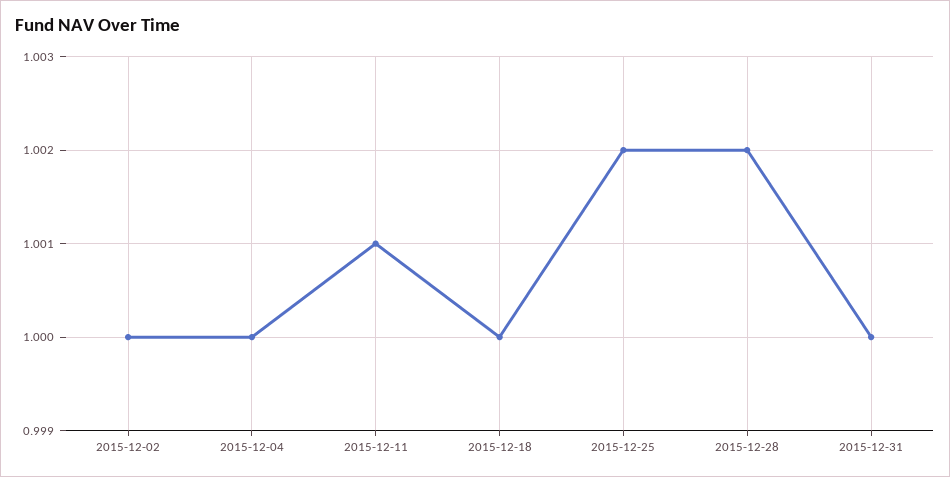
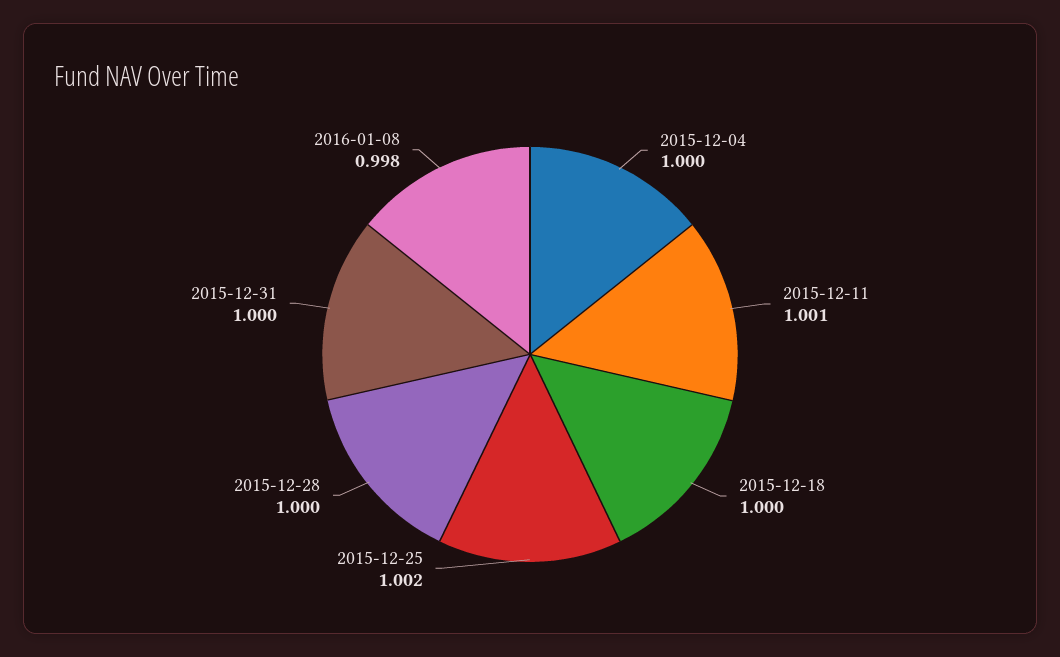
2015-12-02: 1 -> none
2015-12-28: 1.002 -> 1
2016-01-08: none -> 0.998

